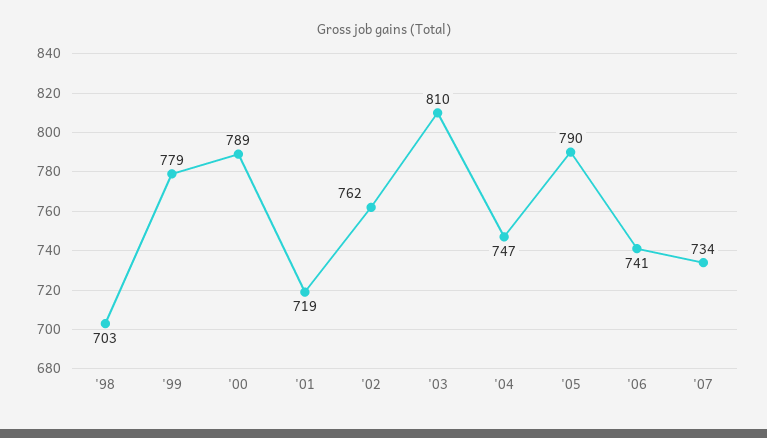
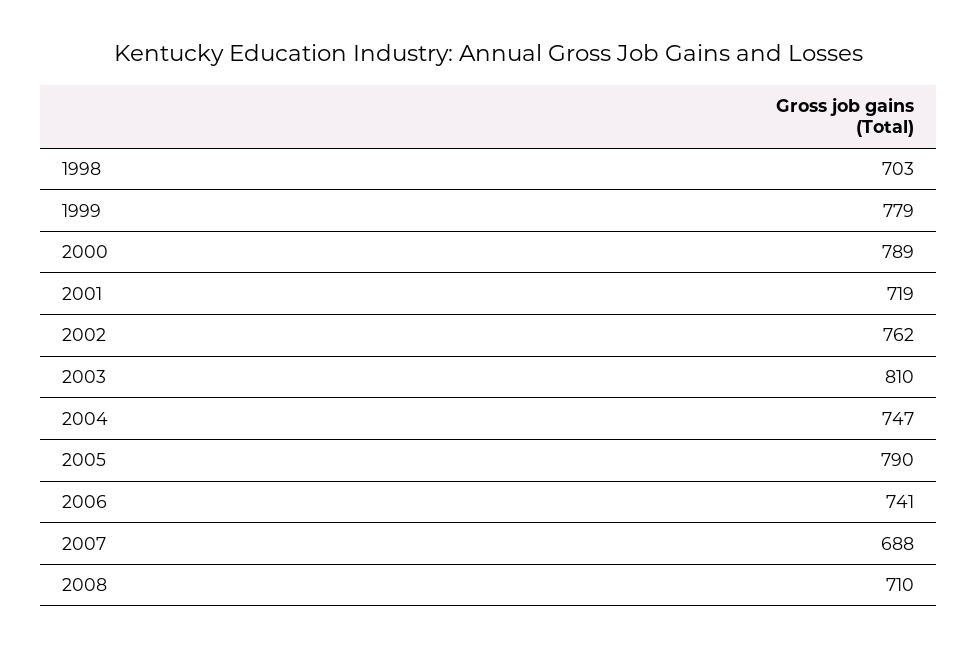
'07: 734 -> 688
2008: none -> 710

